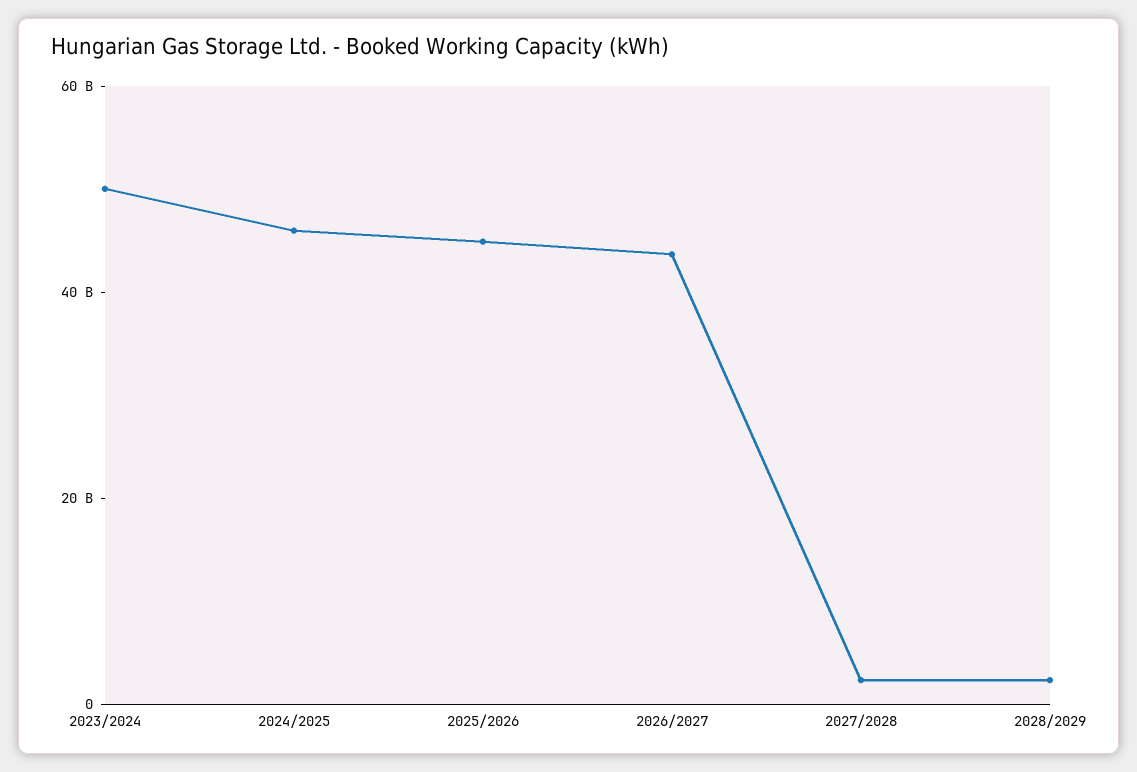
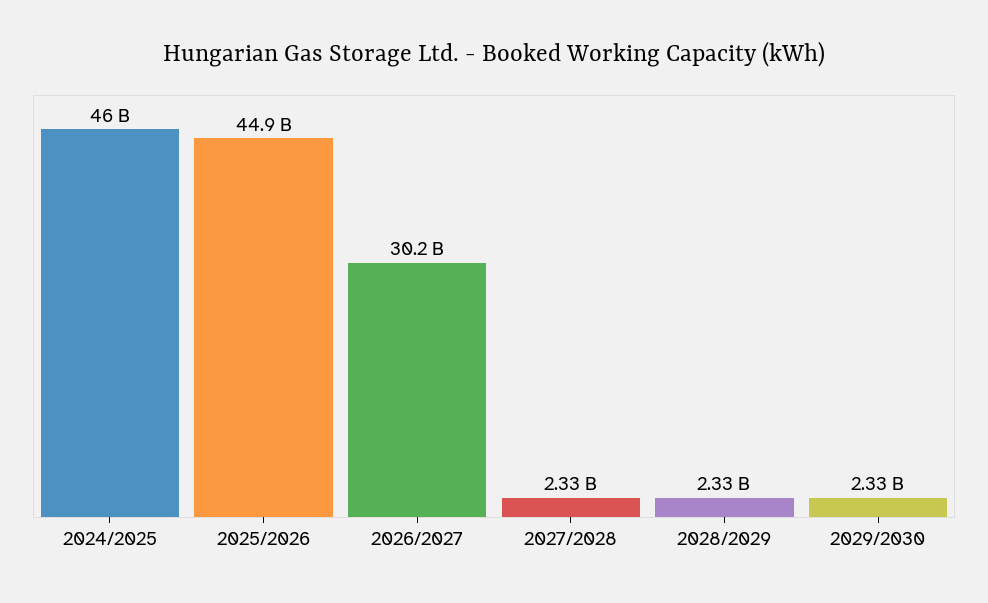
2023/2024: 50000000000 -> none
2026/2027: 45000000000 -> 30200000000
2029/2030: none -> 2330000000

